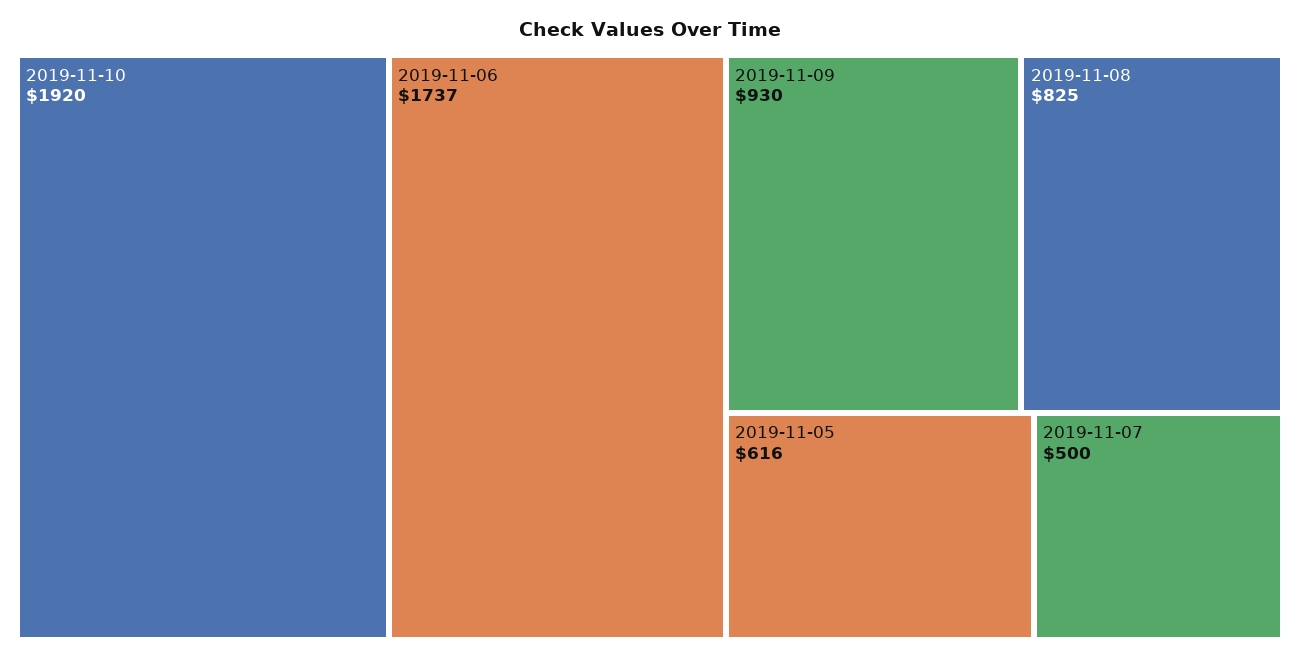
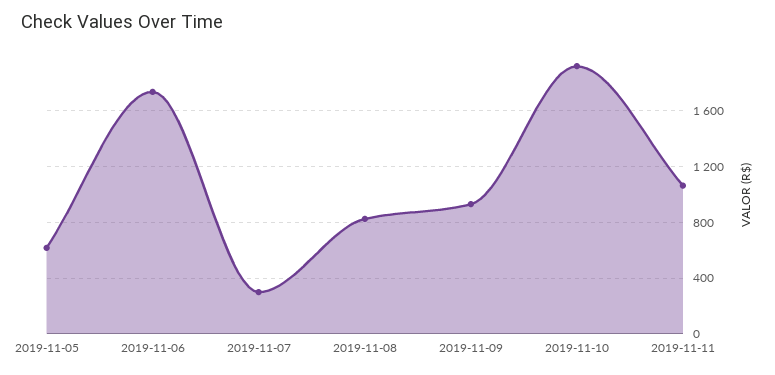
2019-11-07: 500 -> 300
2019-11-11: none -> 1050

